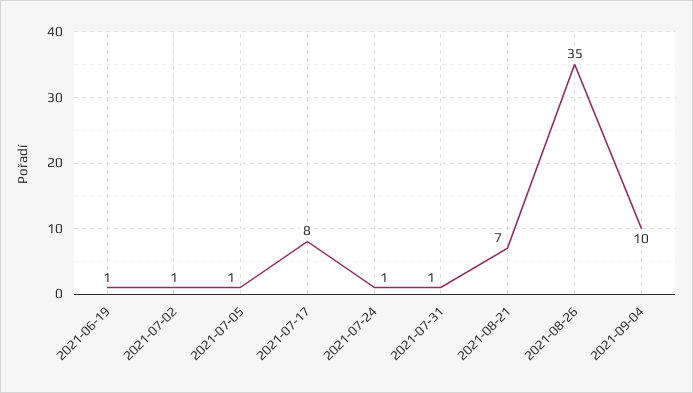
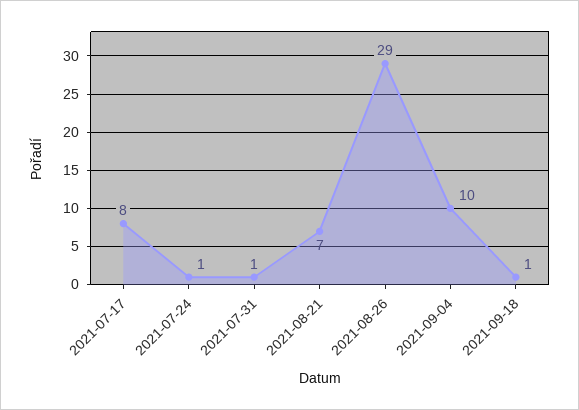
2021-06-19: 1 -> none
2021-07-02: 1 -> none
2021-07-05: 1 -> none
2021-08-26: 35 -> 29
2021-09-18: none -> 1

